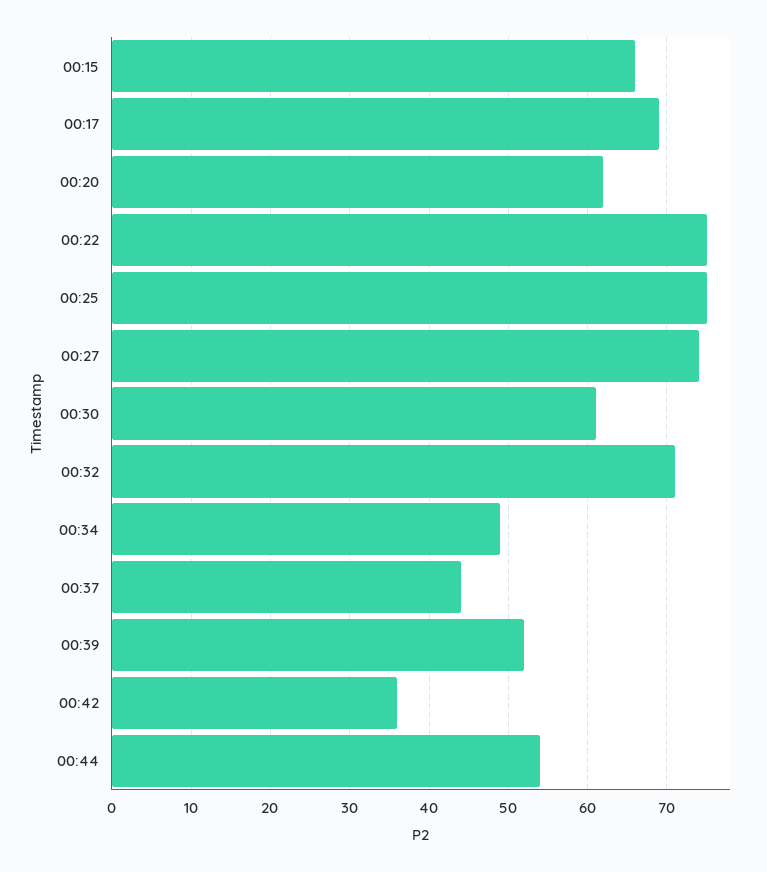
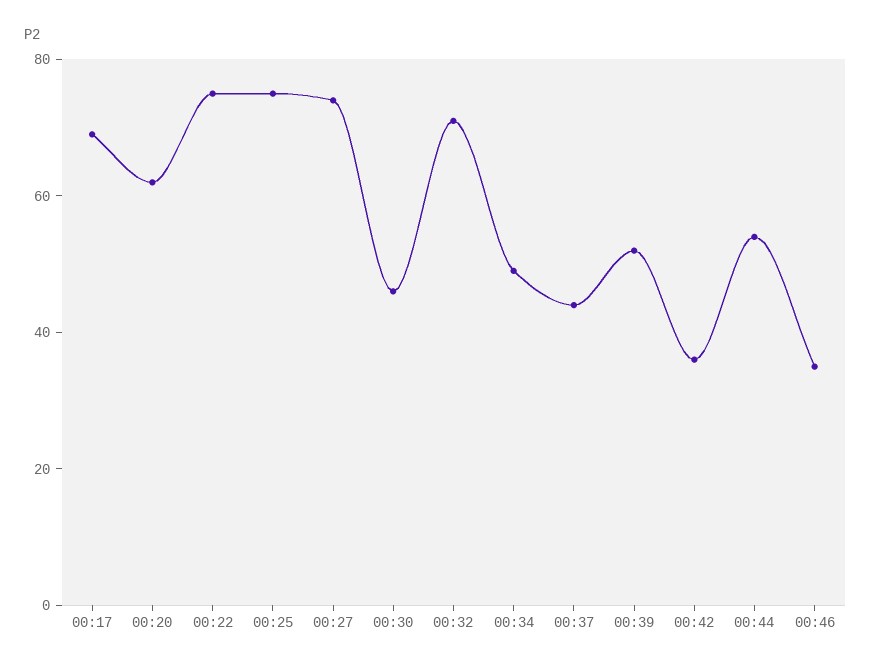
00:15: 66 -> none
00:30: 61 -> 45
00:46: none -> 35

